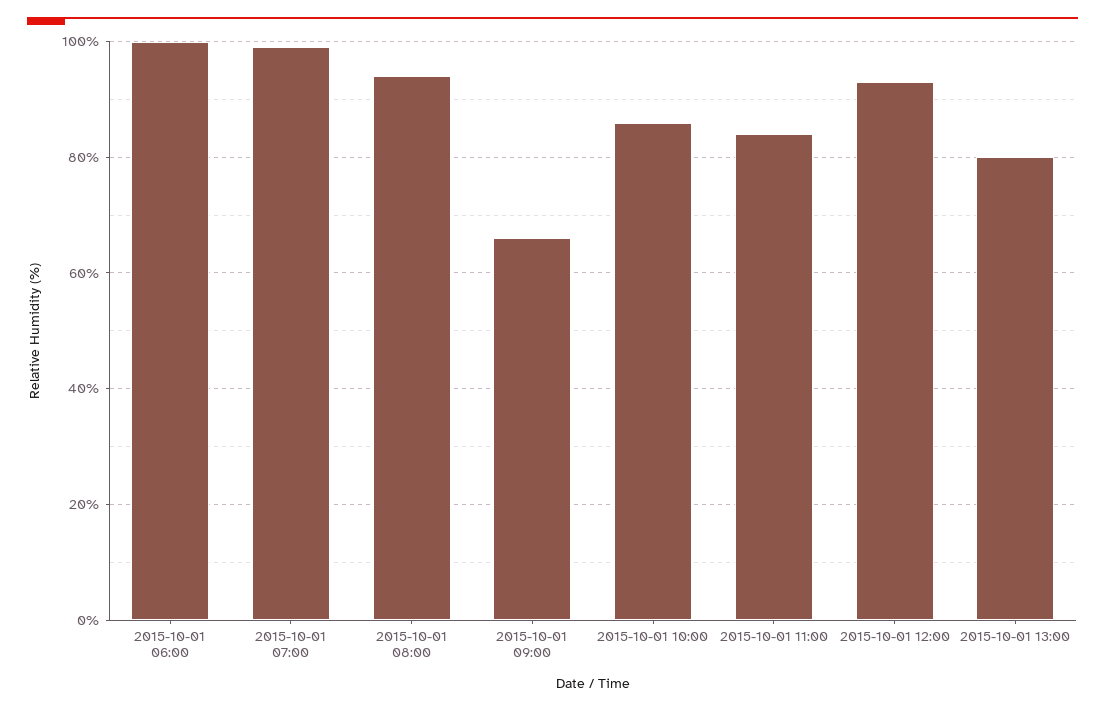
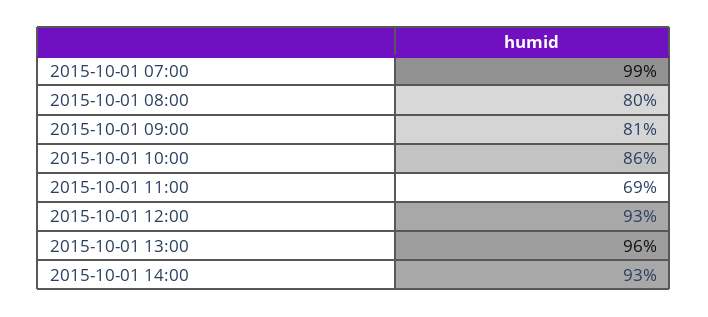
2015-10-01 06:00: 100 -> none
2015-10-01 08:00: 95 -> 80
2015-10-01 09:00: 65 -> 81
2015-10-01 11:00: 85 -> 69
2015-10-01 13:00: 80 -> 96
2015-10-01 14:00: none -> 93

